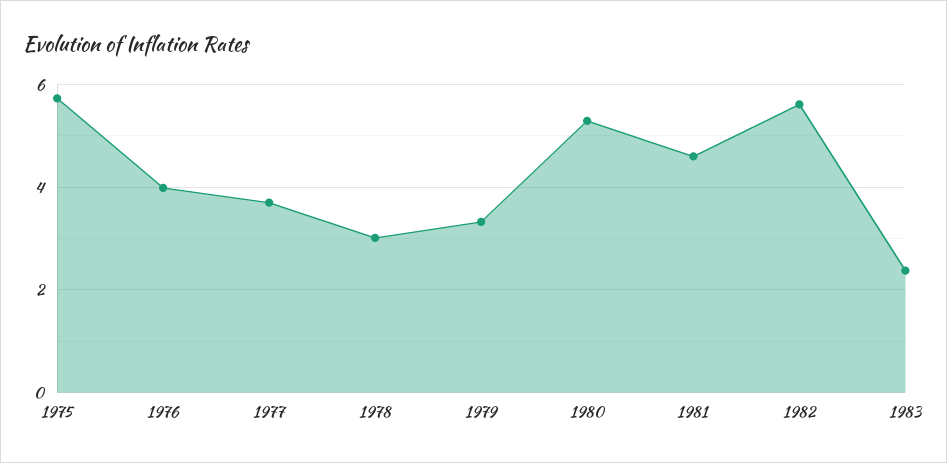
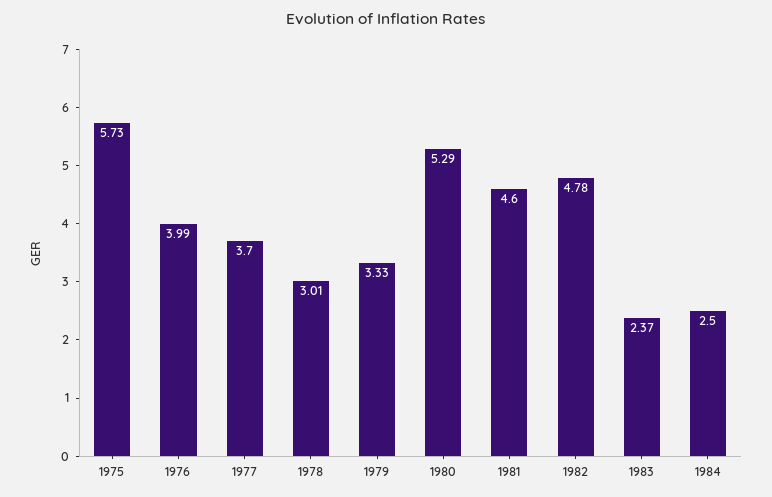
1982: 5.6 -> 4.78
1984: none -> 2.5

